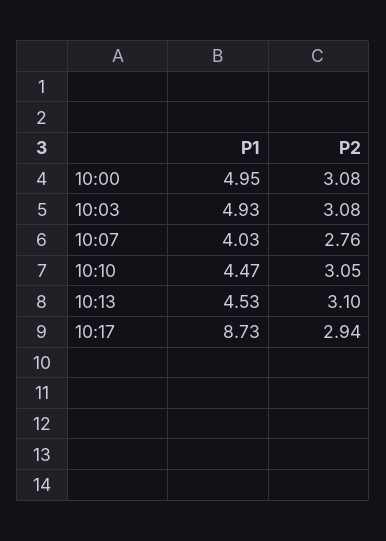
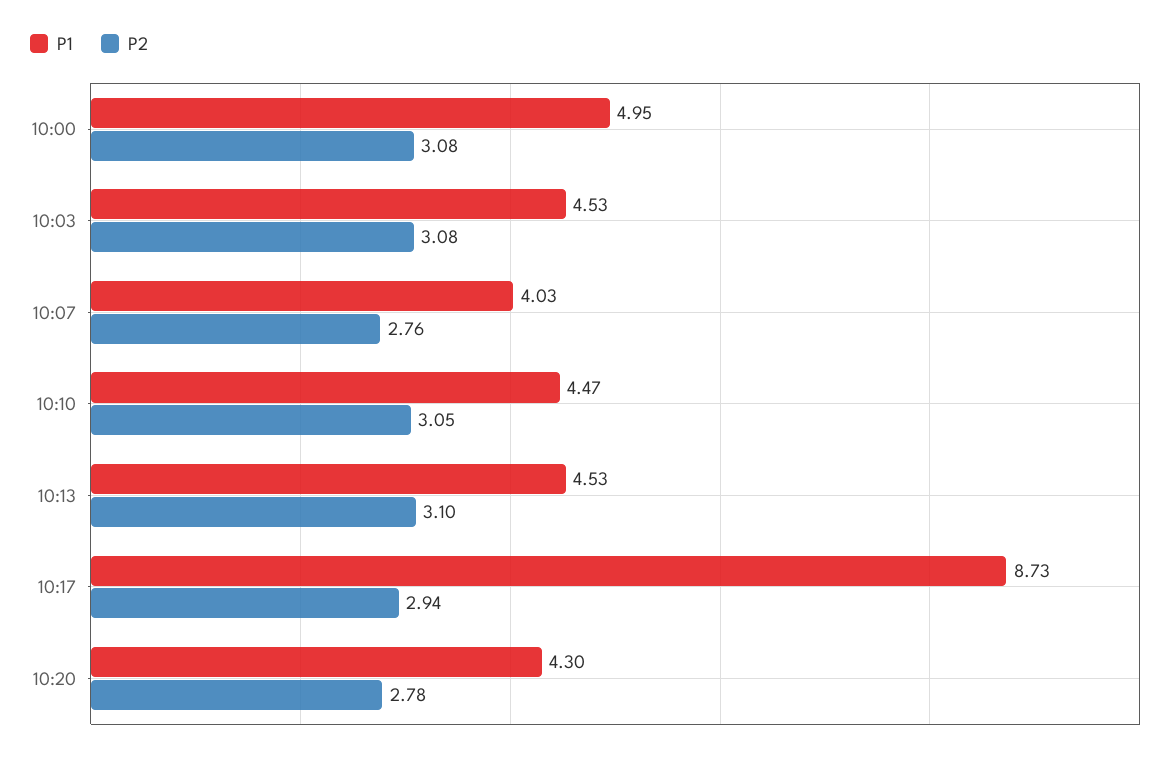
P1, 10:03: 4.93 -> 4.53
P1, 10:20: none -> 4.3
P2, 10:20: none -> 2.78

